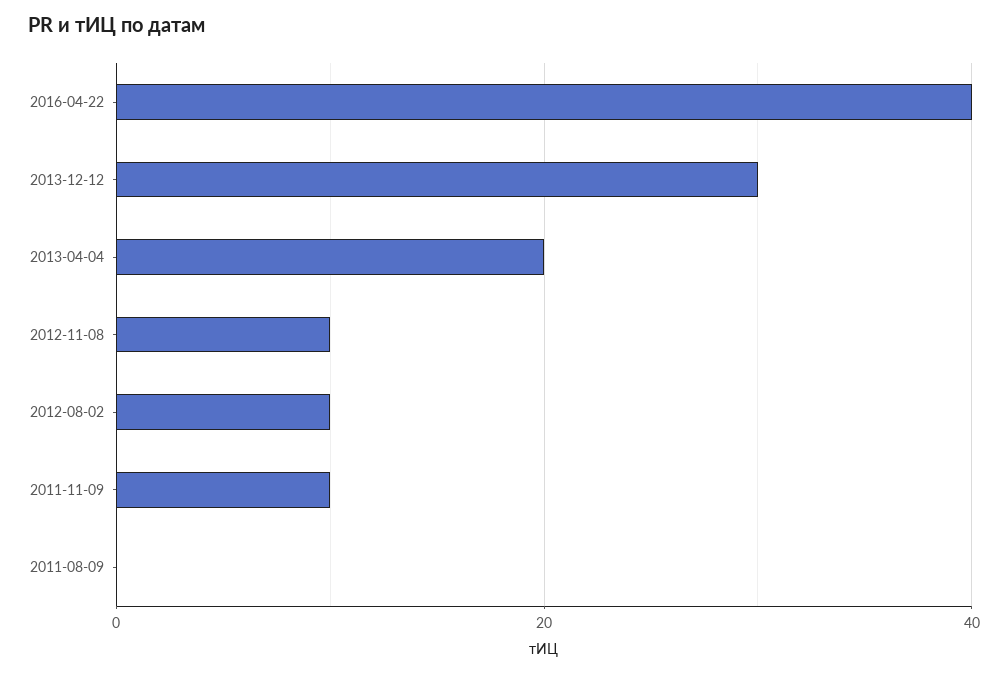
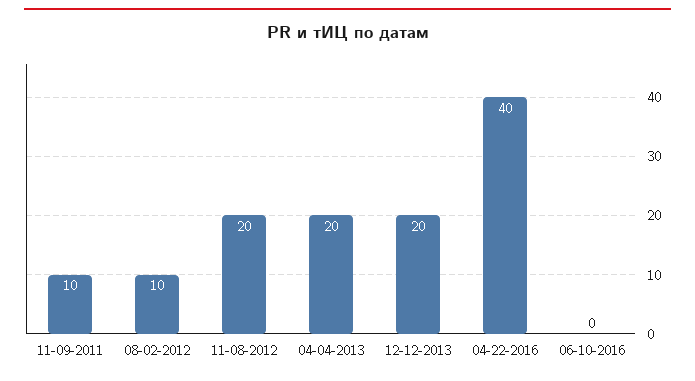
2013-12-12: 30 -> 20
2012-11-08: 10 -> 20
2011-08-09: 0 -> none
06-10-2016: none -> 0

